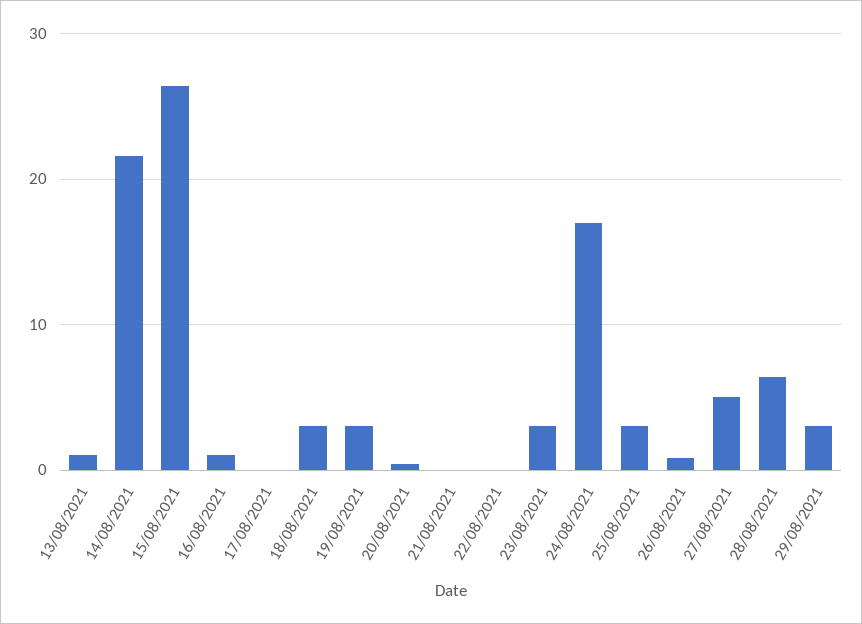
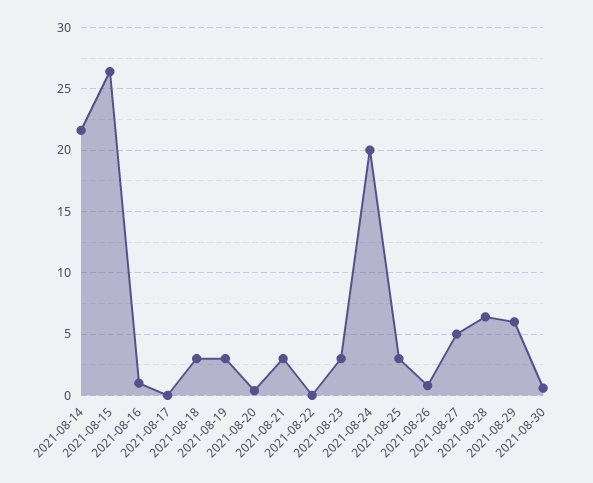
13/08/2021: 1 -> none
21/08/2021: 0 -> 3
24/08/2021: 17 -> 20
29/08/2021: 3 -> 6
2021-08-30: none -> 0.5

